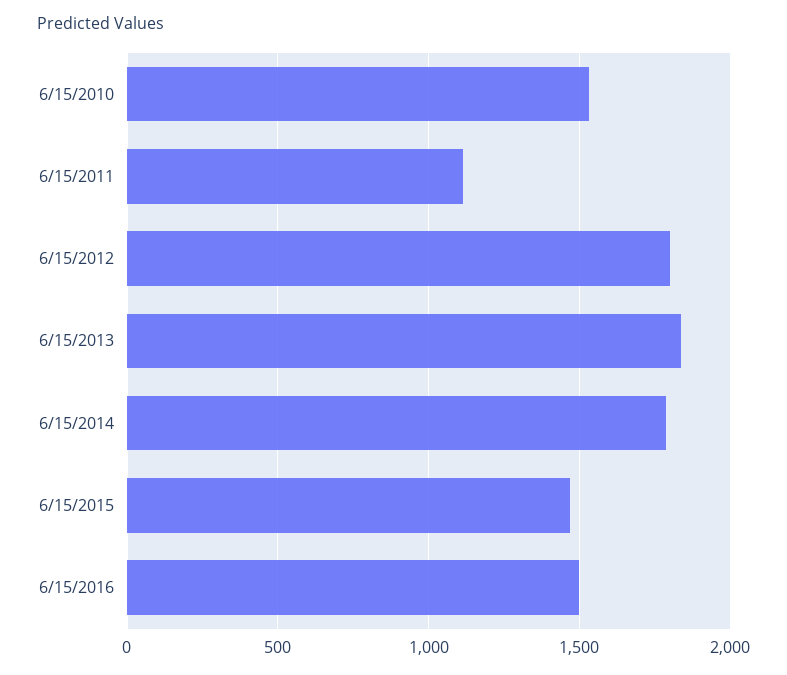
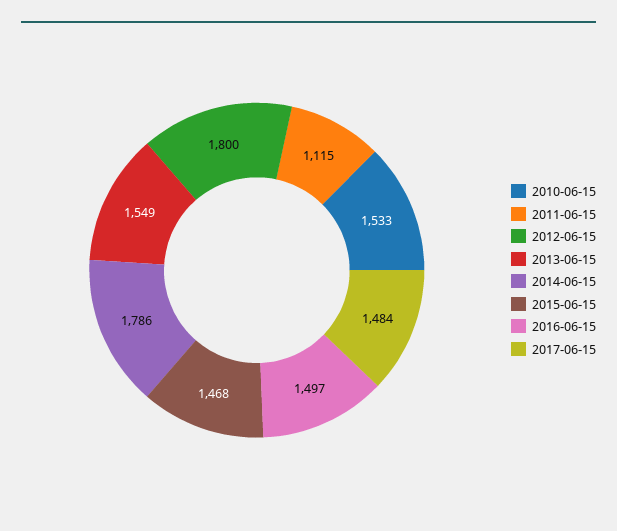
6/15/2013: 1850 -> 1549
2017-06-15: none -> 1484

